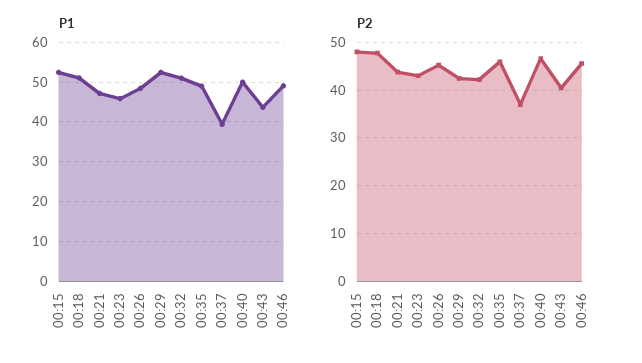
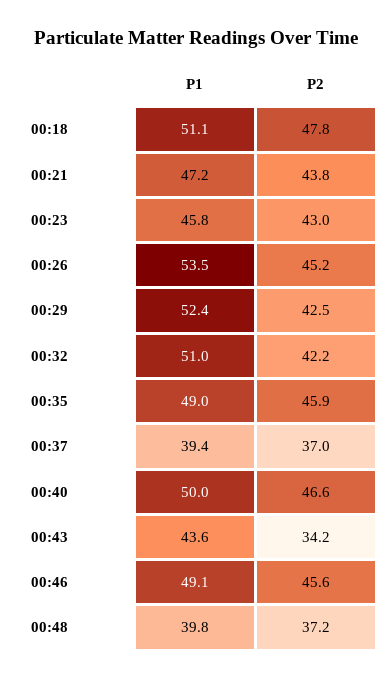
P1, 00:15: 52 -> none
P1, 00:26: 48 -> 53.5
P2, 00:15: 48 -> none
P2, 00:43: 40 -> 34.2
P1, 00:48: none -> 39.8
P2, 00:48: none -> 37.2

